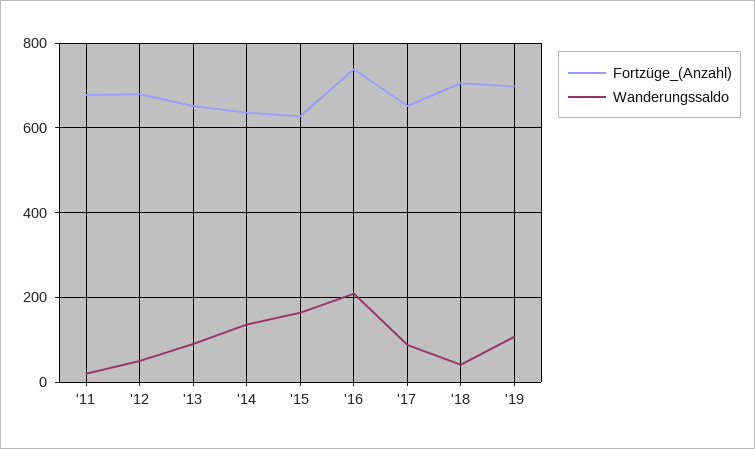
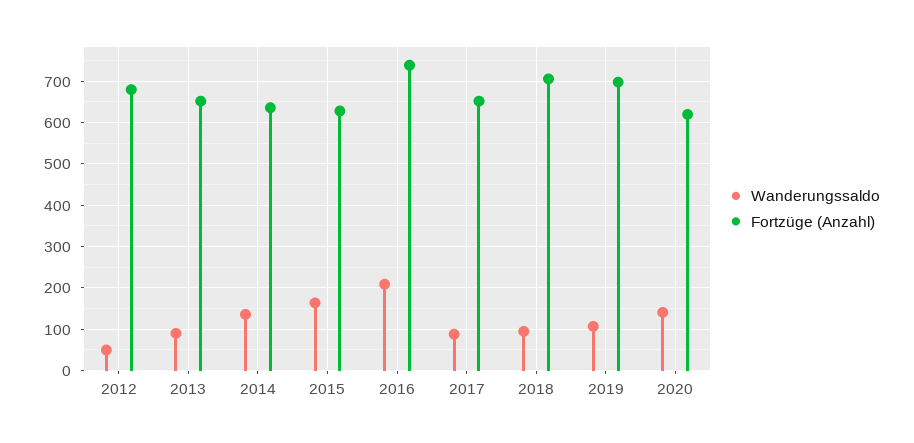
Fortzüge_(Anzahl), '11: 680 -> none
Wanderungssaldo, '11: 20 -> none
Wanderungssaldo, '18: 40 -> 100
Wanderungssaldo, 2020: none -> 140
Fortzüge_(Anzahl), 2020: none -> 620

